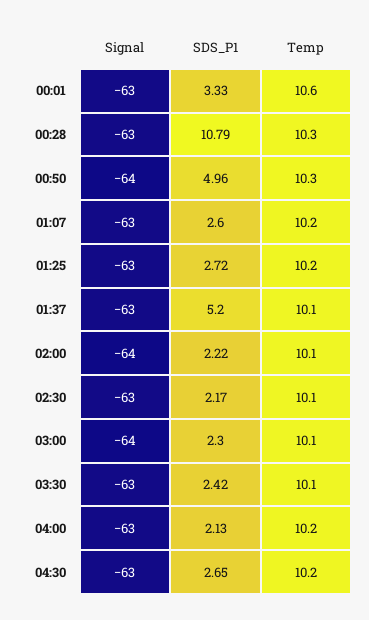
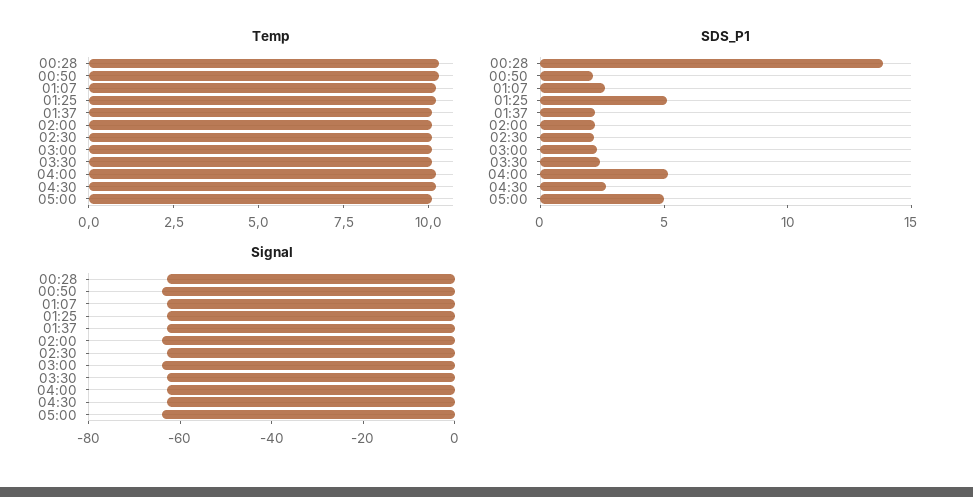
Signal, 00:01: -63 -> none
SDS_P1, 00:01: 3.33 -> none
Temp, 00:01: 10.6 -> none
SDS_P1, 00:28: 10.79 -> 14
SDS_P1, 00:50: 4.96 -> 2
SDS_P1, 01:25: 2.72 -> 5
SDS_P1, 01:37: 5.2 -> 2
SDS_P1, 04:00: 2.13 -> 5
Temp, 05:00: none -> 10
SDS_P1, 05:00: none -> 5
Signal, 05:00: none -> -65

